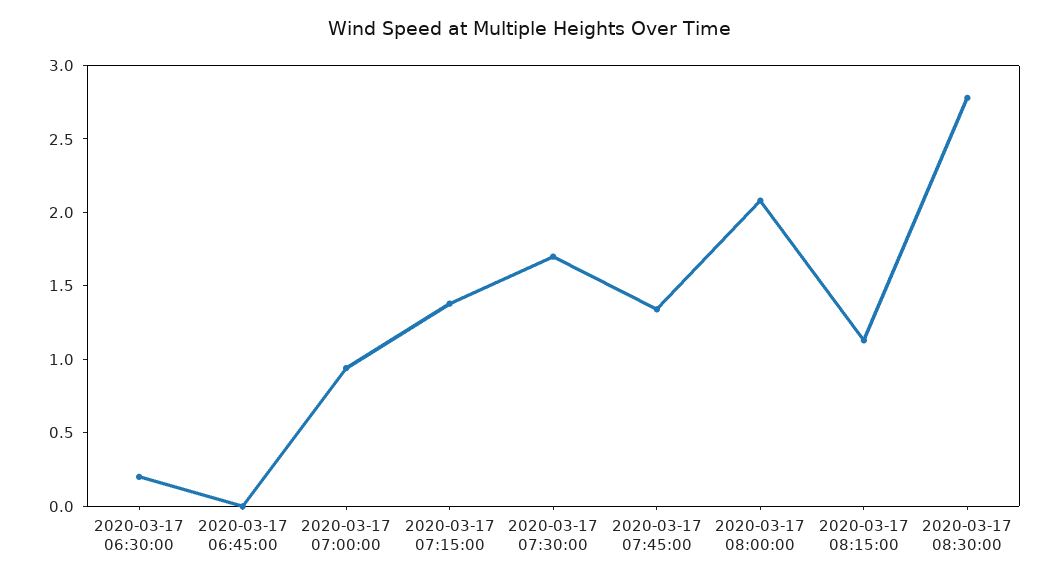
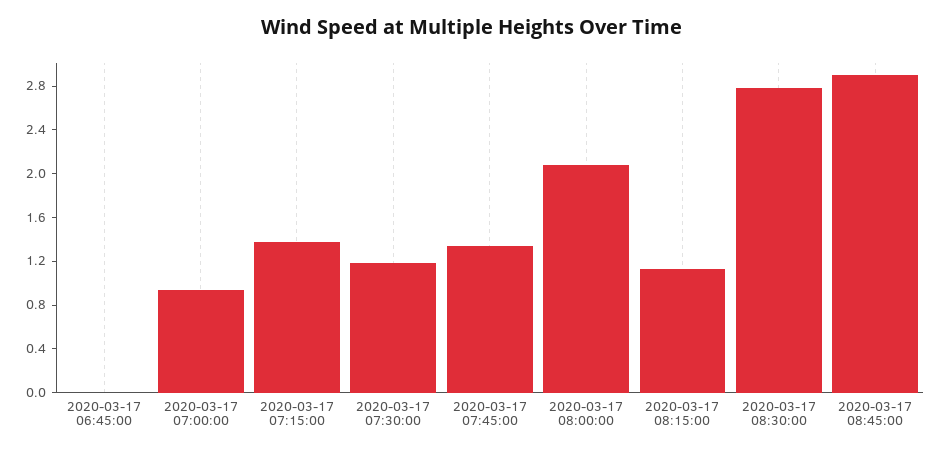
2020-03-17 06:30:00: 0.2 -> none
2020-03-17 07:30:00: 1.7 -> 1.2
2020-03-17 08:45:00: none -> 2.9

